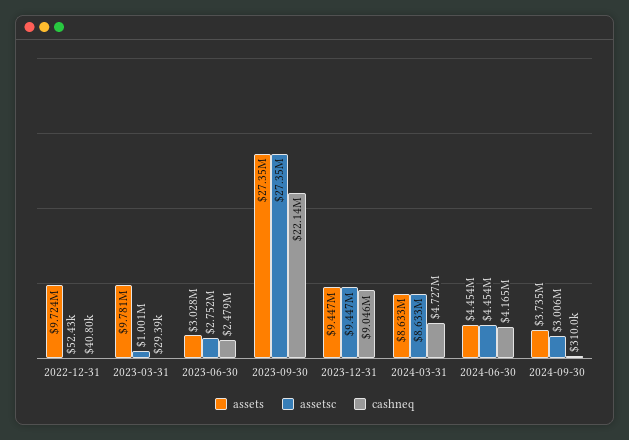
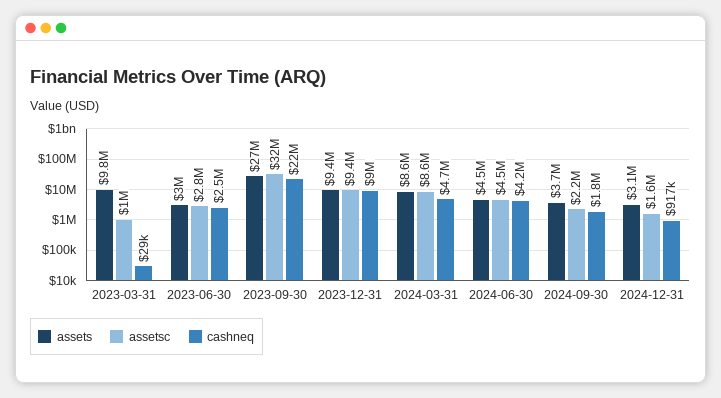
assets, 2022-12-31: 9724000 -> none
assetsc, 2022-12-31: 52430 -> none
cashneq, 2022-12-31: 40800 -> none
assetsc, 2023-09-30: 27350000 -> 32000000
assetsc, 2024-09-30: 3006000 -> 2200000
cashneq, 2024-09-30: 310000 -> 1800000
assets, 2024-12-31: none -> 3100000
assetsc, 2024-12-31: none -> 1600000
cashneq, 2024-12-31: none -> 917000

